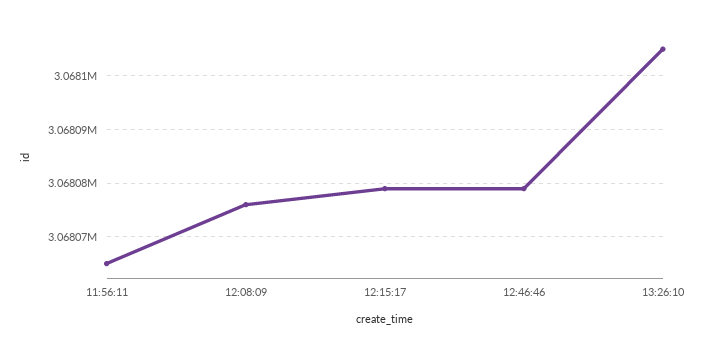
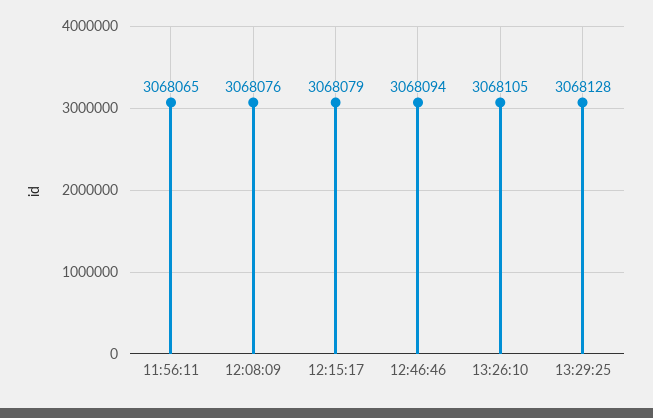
12:46:46: 3068080 -> 3068094
13:29:25: none -> 3068128

